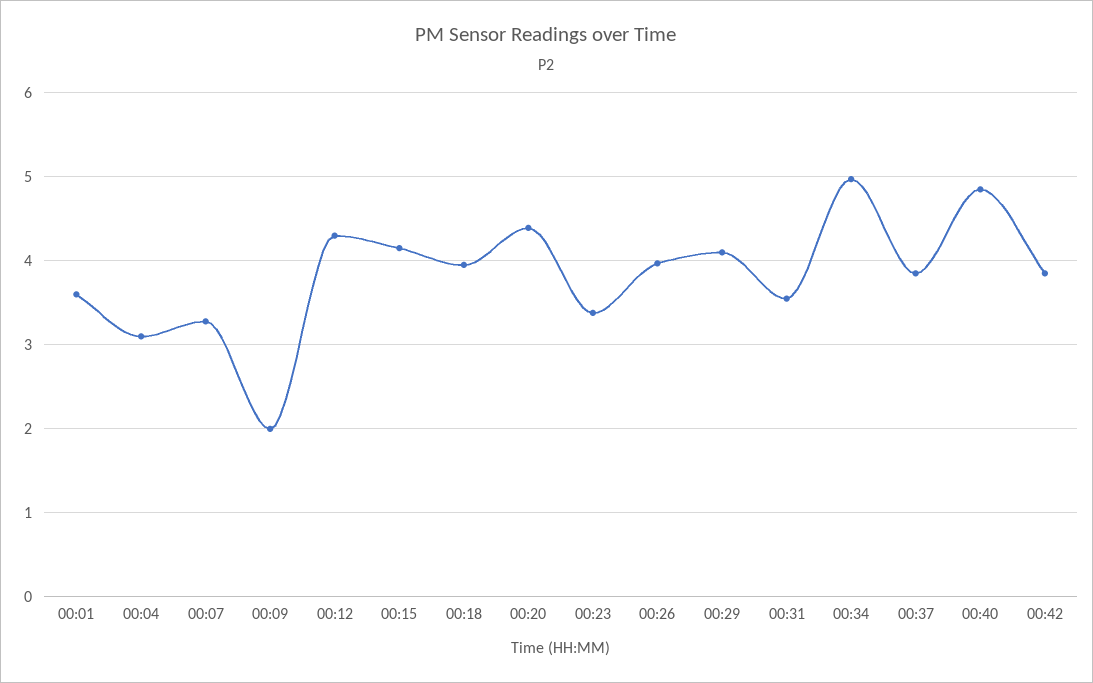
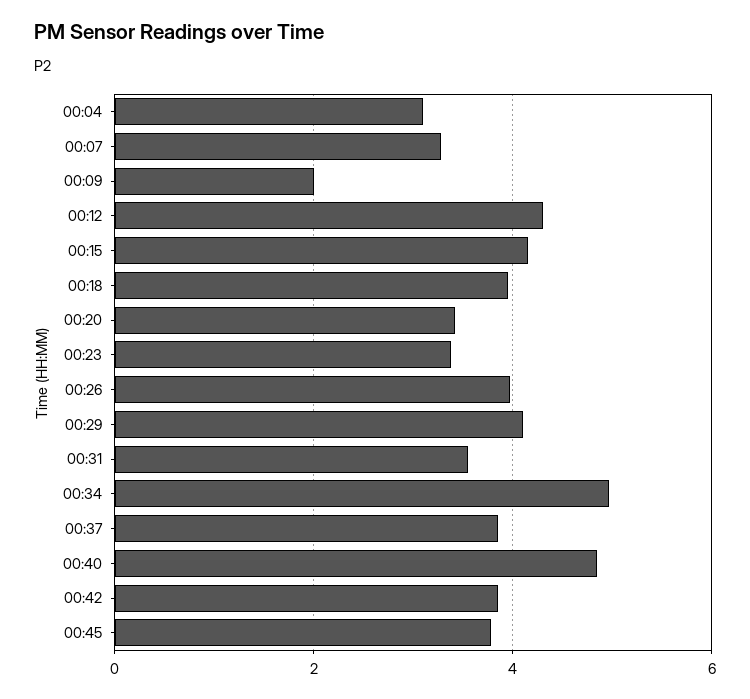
00:01: 3.6 -> none
00:20: 4.4 -> 3.4
00:45: none -> 3.8

